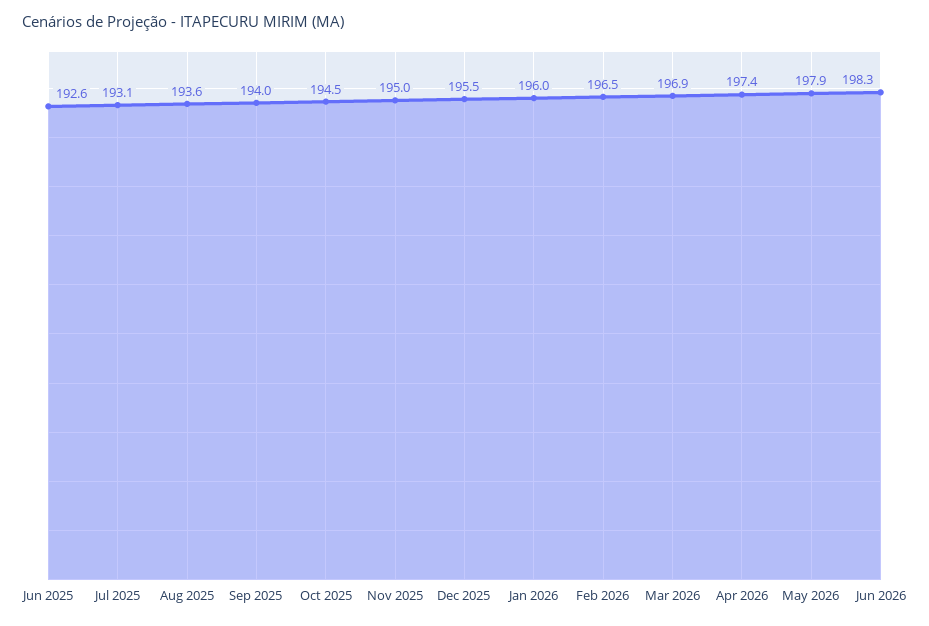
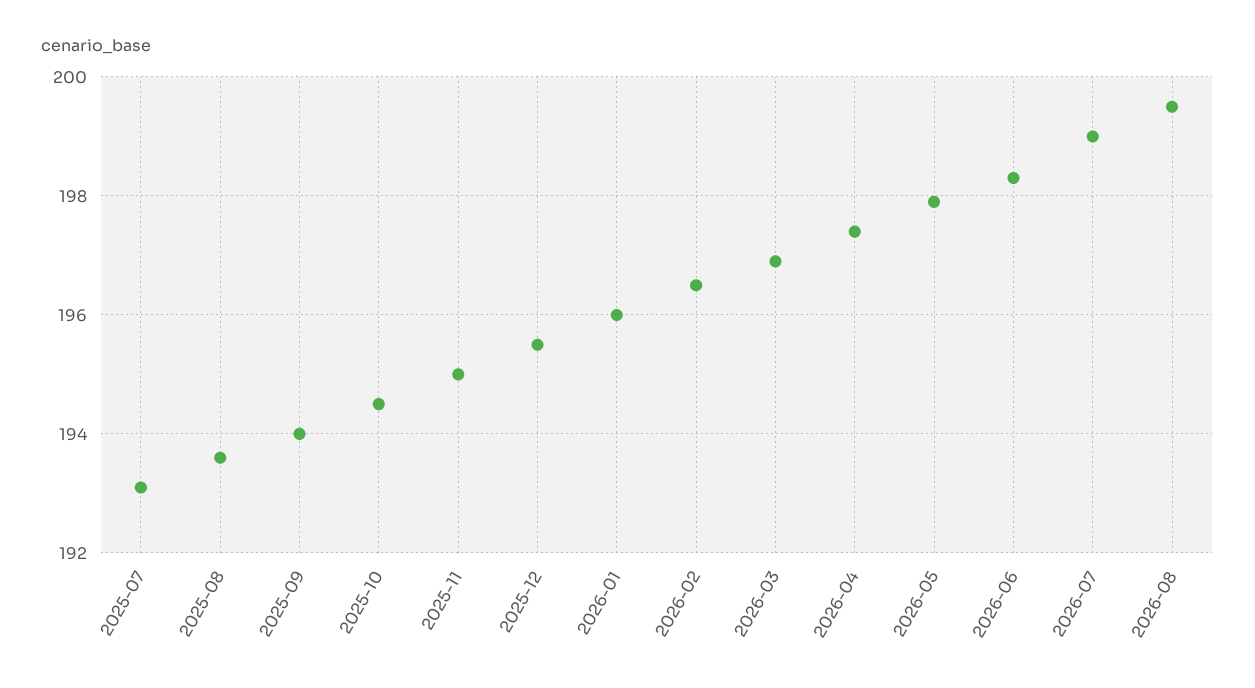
Jun 2025: 192.6 -> none
2026-07: none -> 199
2026-08: none -> 199.5

